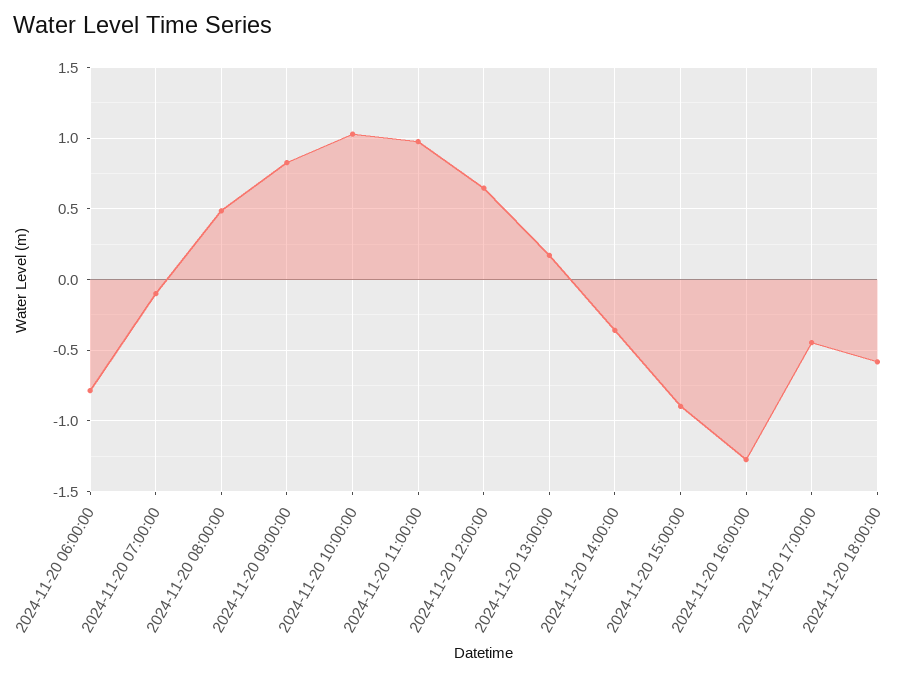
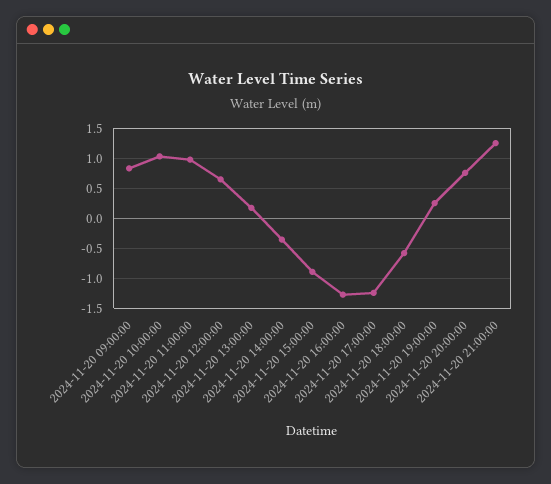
2024-11-20 06:00:00: -0.8 -> none
2024-11-20 07:00:00: -0.1 -> none
2024-11-20 08:00:00: 0.5 -> none
2024-11-20 17:00:00: -0.45 -> -1.25
2024-11-20 19:00:00: none -> 0.25
2024-11-20 20:00:00: none -> 0.75
2024-11-20 21:00:00: none -> 1.25

